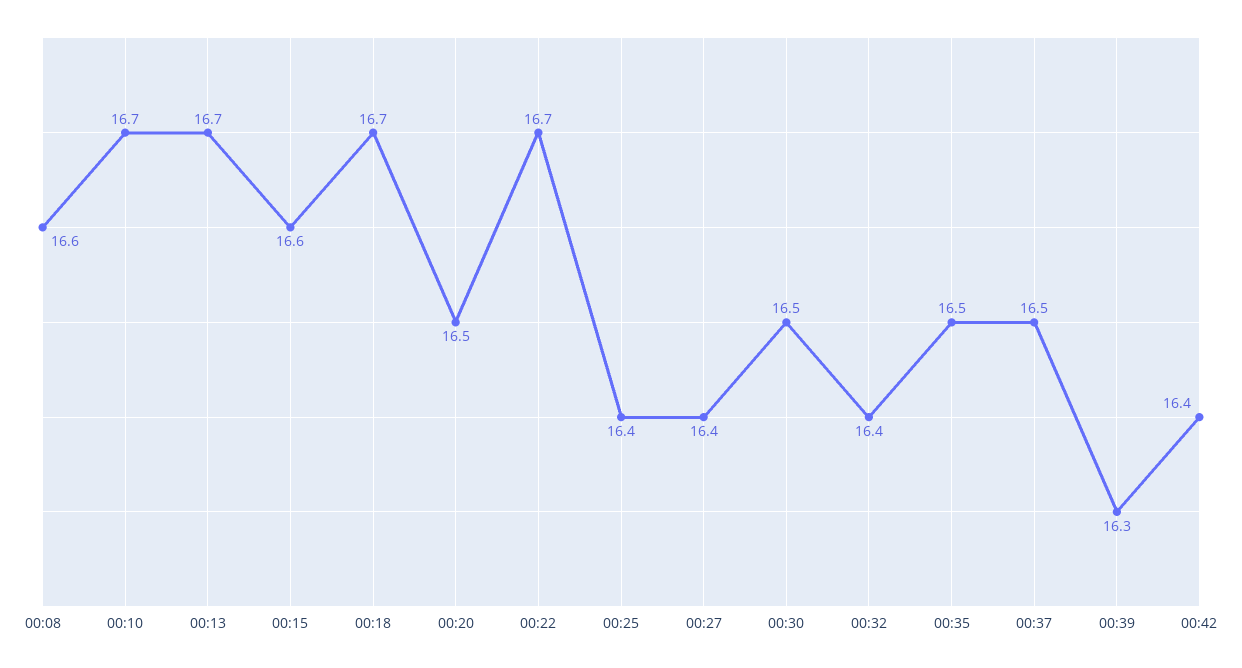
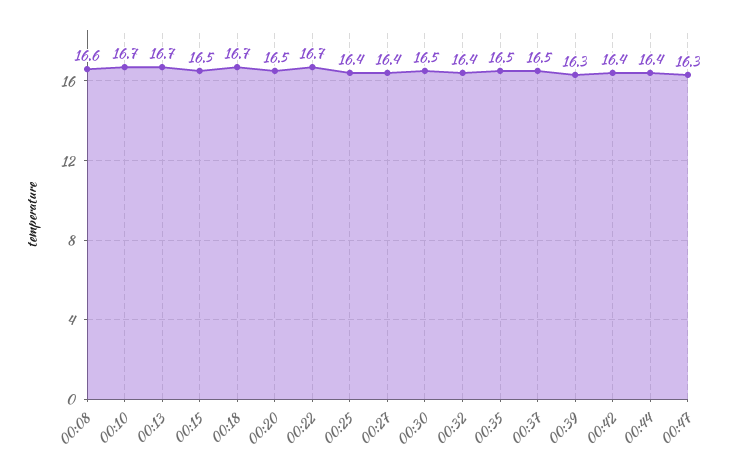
00:15: 16.6 -> 16.5
00:44: none -> 16.4
00:47: none -> 16.3

